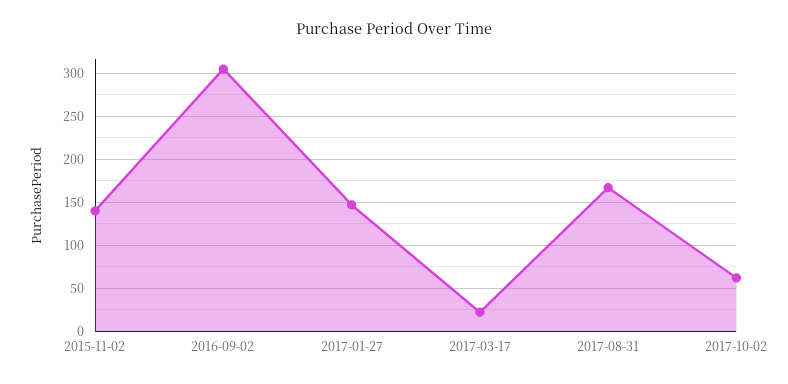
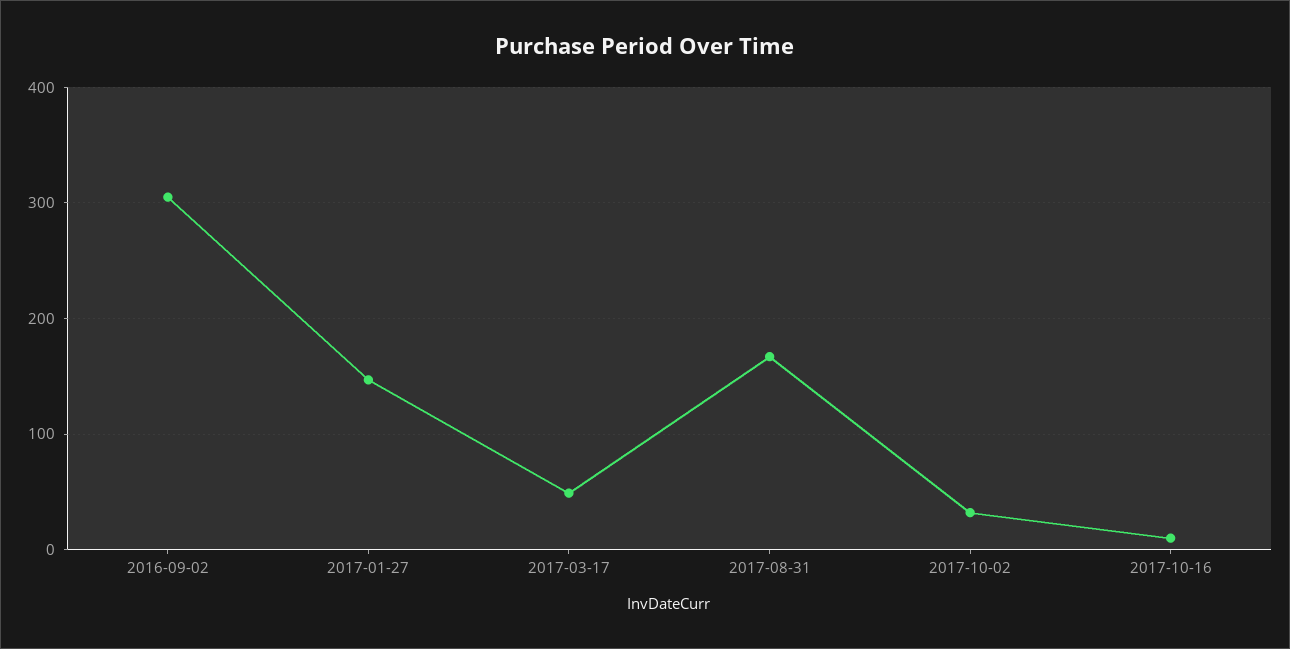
2015-11-02: 140 -> none
2017-03-17: 20 -> 50
2017-10-02: 60 -> 30
2017-10-16: none -> 10

